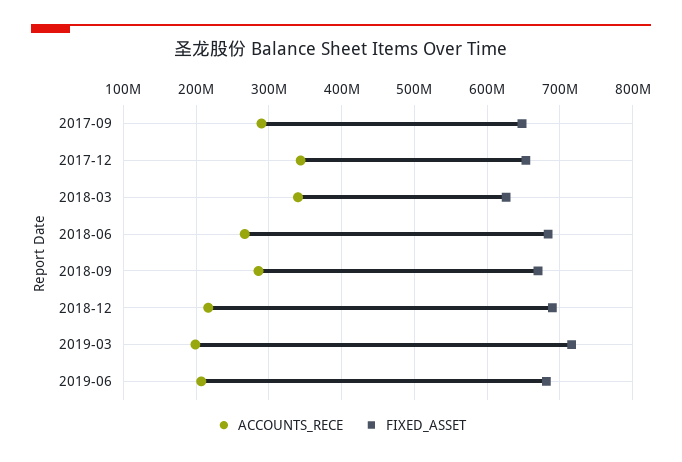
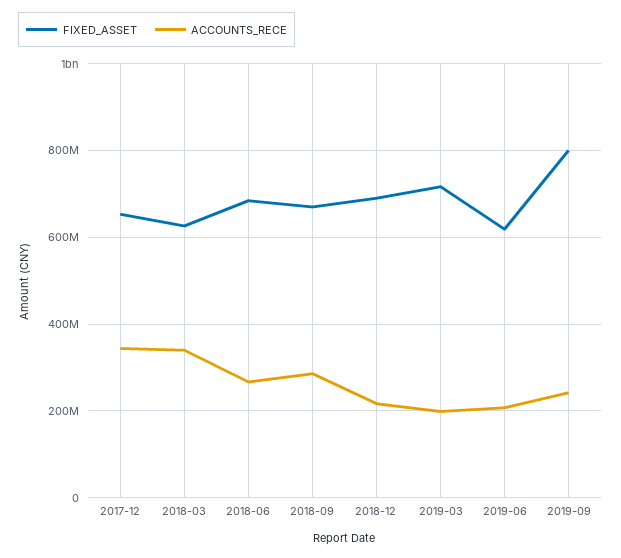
ACCOUNTS_RECE, 2017-09: 290000000 -> none
FIXED_ASSET, 2017-09: 650000000 -> none
FIXED_ASSET, 2019-06: 680000000 -> 620000000
FIXED_ASSET, 2019-09: none -> 800000000
ACCOUNTS_RECE, 2019-09: none -> 240000000

